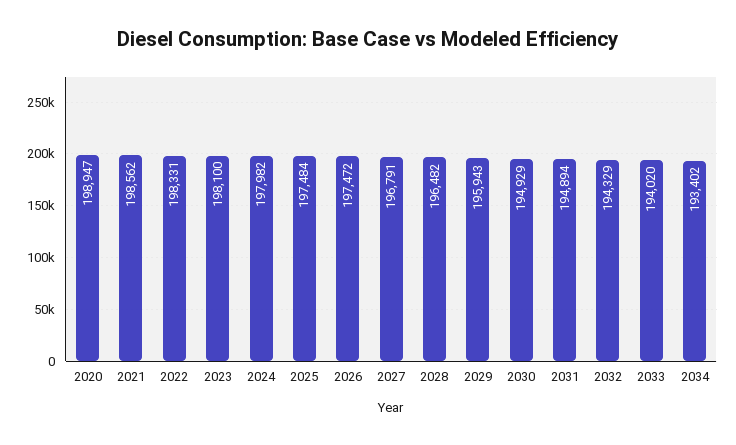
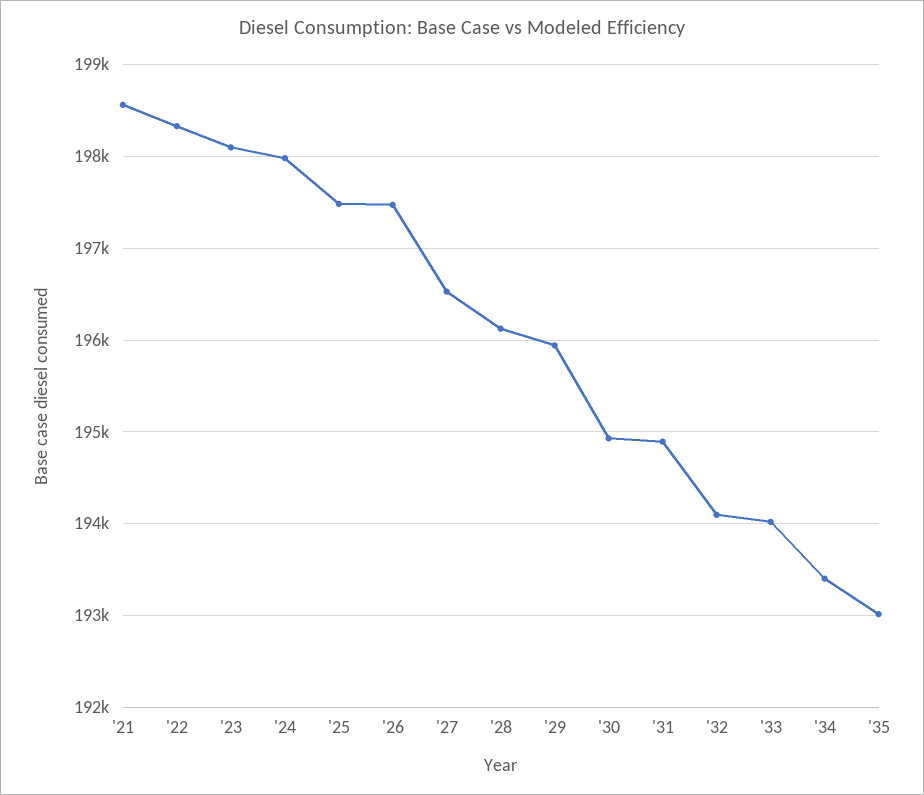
2020: 198947 -> none
2027: 196791 -> 196500
2028: 196482 -> 196100
2032: 194329 -> 194100
'35: none -> 193000

